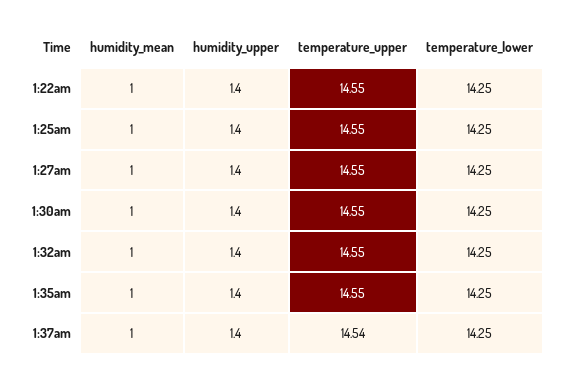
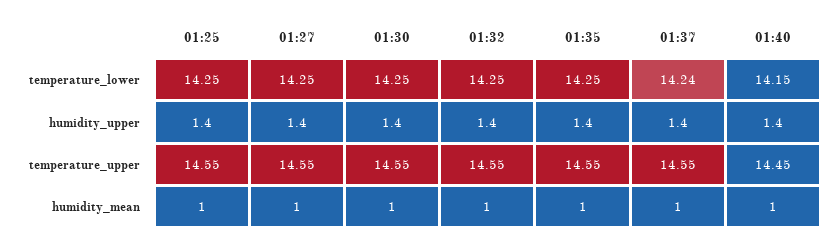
humidity_mean, 1:22am: 1 -> none
humidity_upper, 1:22am: 1.4 -> none
temperature_upper, 1:22am: 14.55 -> none
temperature_lower, 1:22am: 14.25 -> none
temperature_upper, 1:37am: 14.54 -> 14.55
temperature_lower, 1:37am: 14.25 -> 14.24
temperature_lower, 01:40: none -> 14.15
humidity_upper, 01:40: none -> 1.4
temperature_upper, 01:40: none -> 14.45
humidity_mean, 01:40: none -> 1

